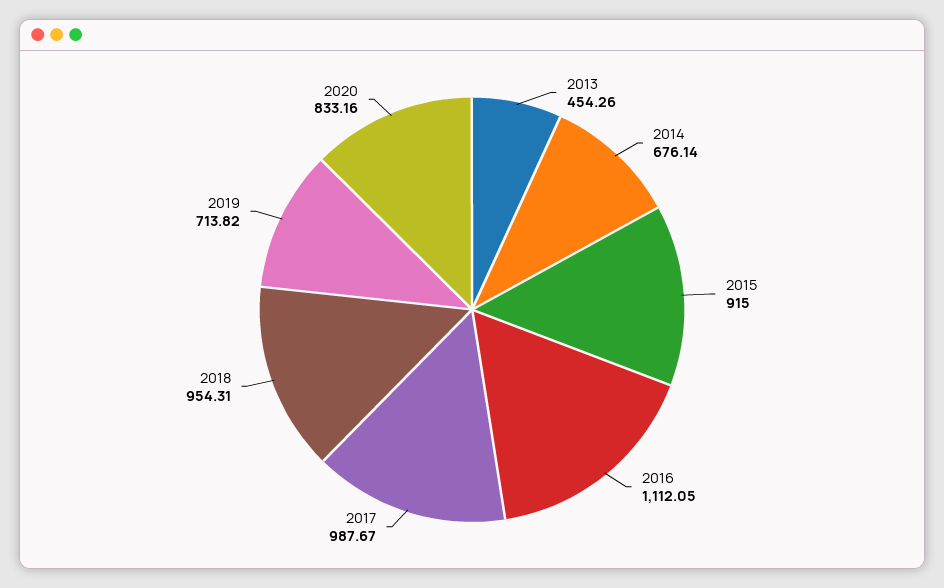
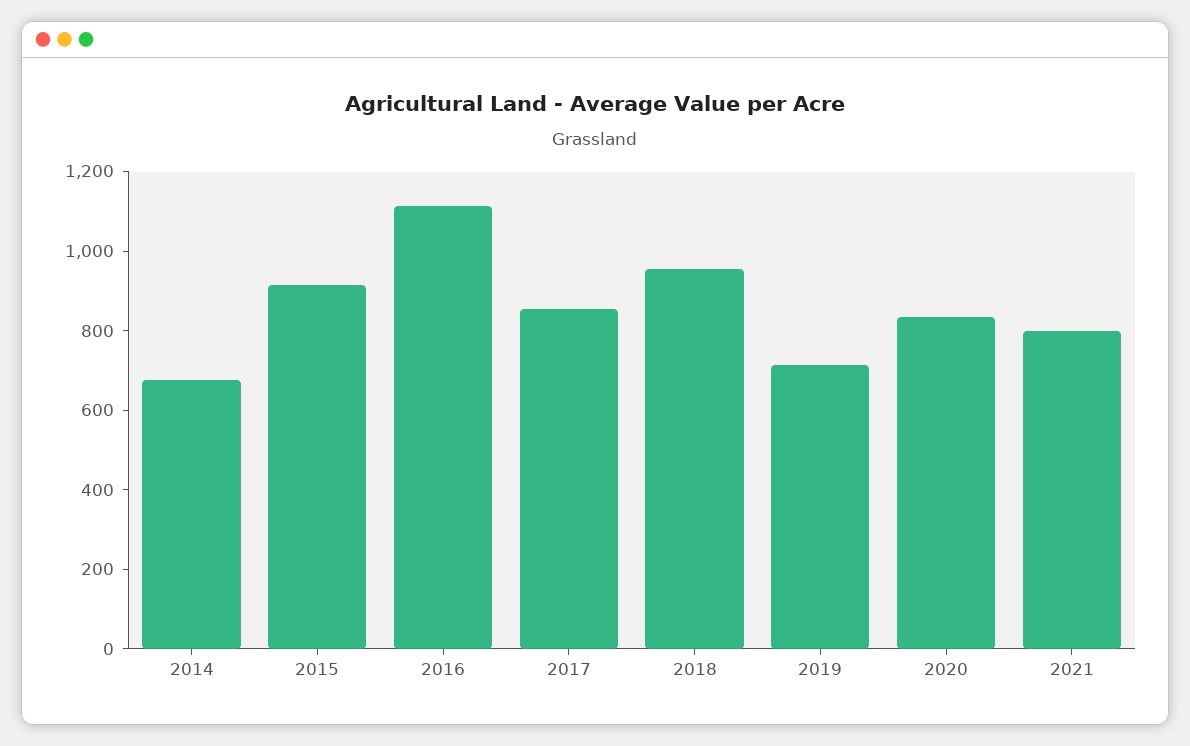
2013: 454.26 -> none
2017: 987.67 -> 850
2021: none -> 800

